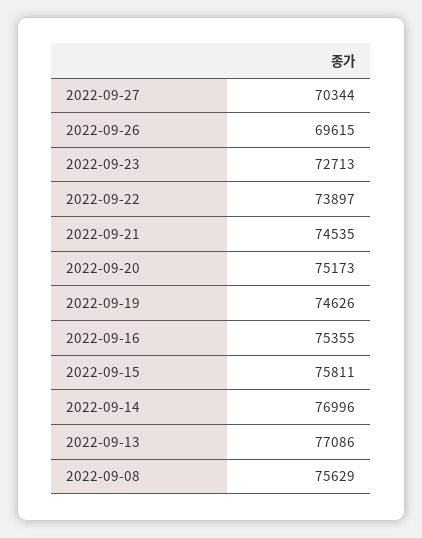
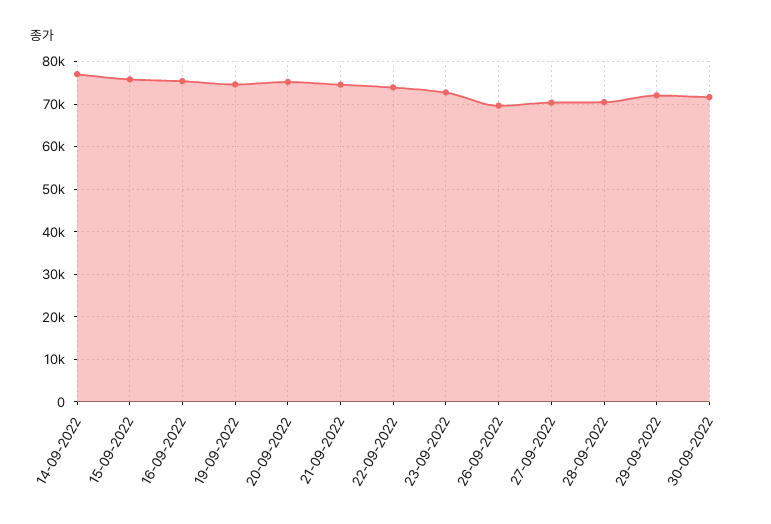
2022-09-13: 77086 -> none
2022-09-08: 75629 -> none
28-09-2022: none -> 70000
29-09-2022: none -> 72000
30-09-2022: none -> 72000

